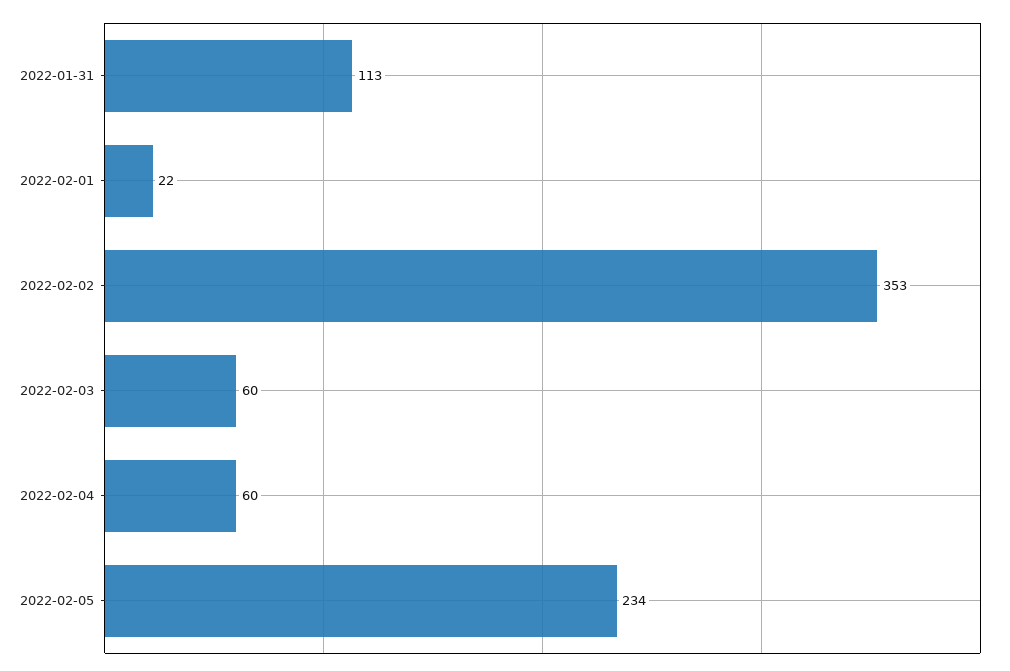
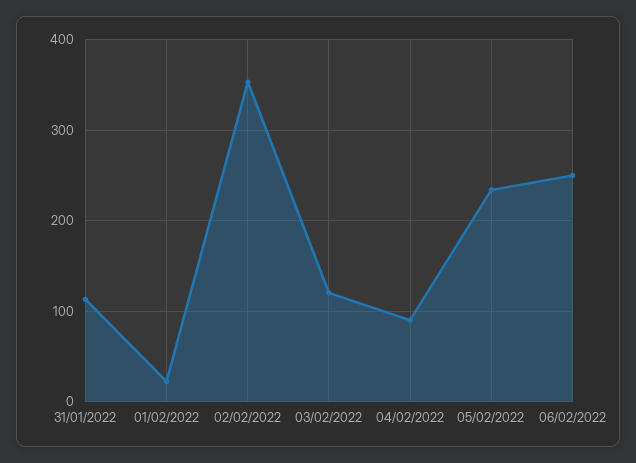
2022-02-03: 60 -> 120
2022-02-04: 60 -> 90
06/02/2022: none -> 250

